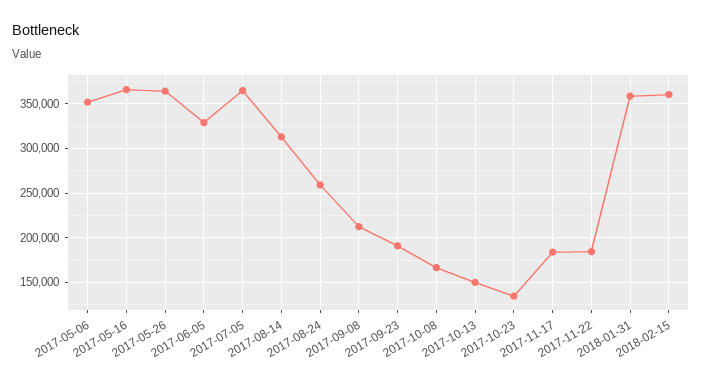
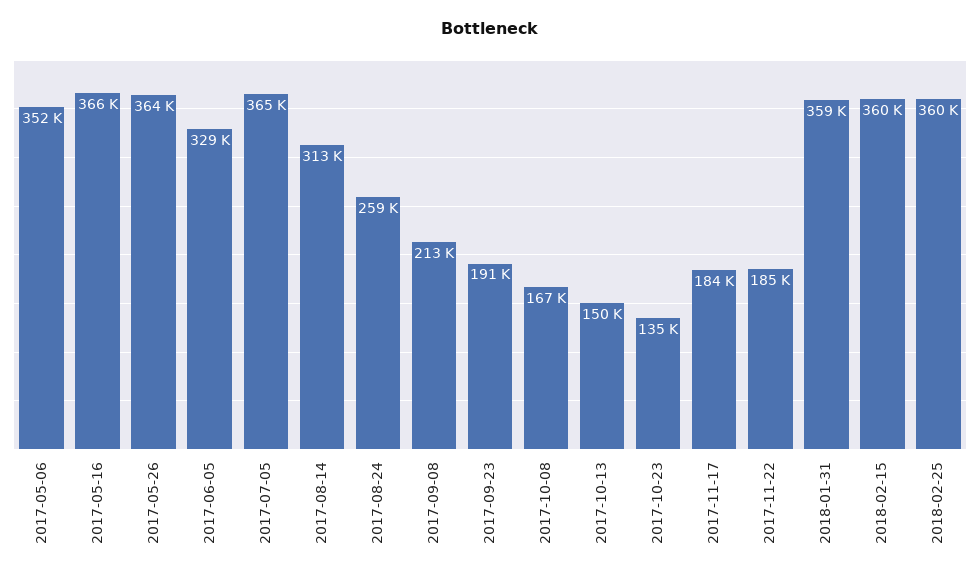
2018-02-25: none -> 360000

